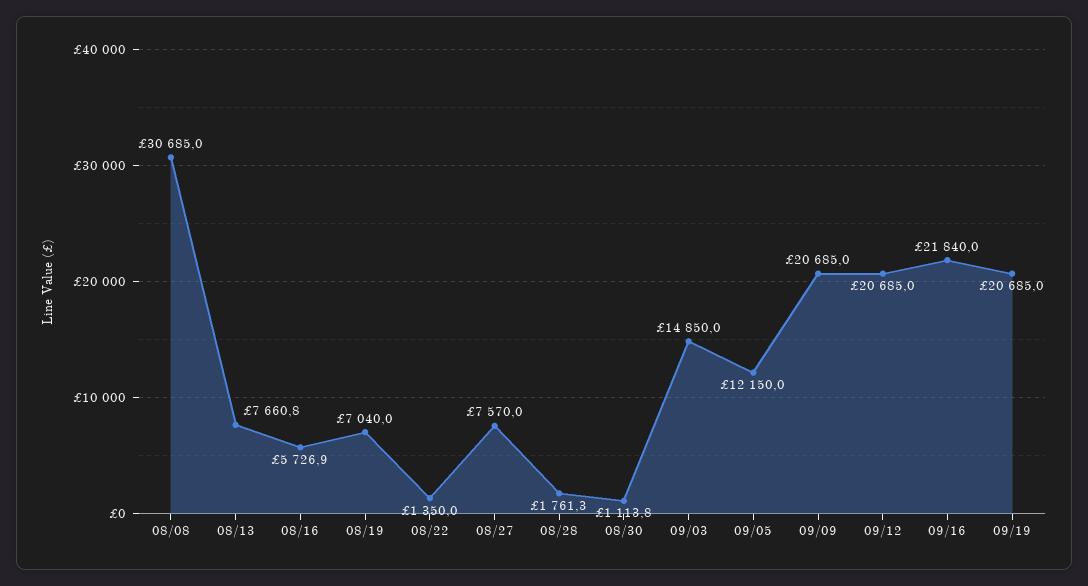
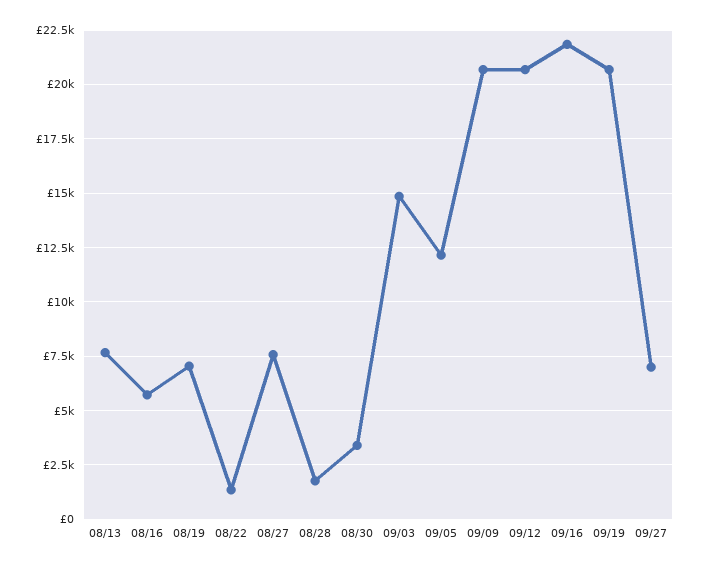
08/08: 30685 -> none
08/30: 1113.8 -> 3500
09/27: none -> 7000

